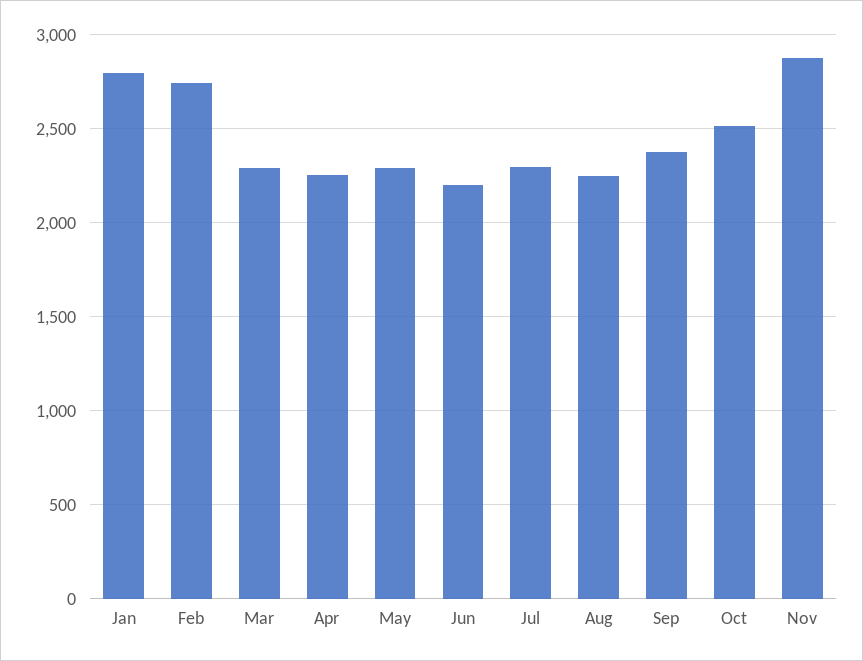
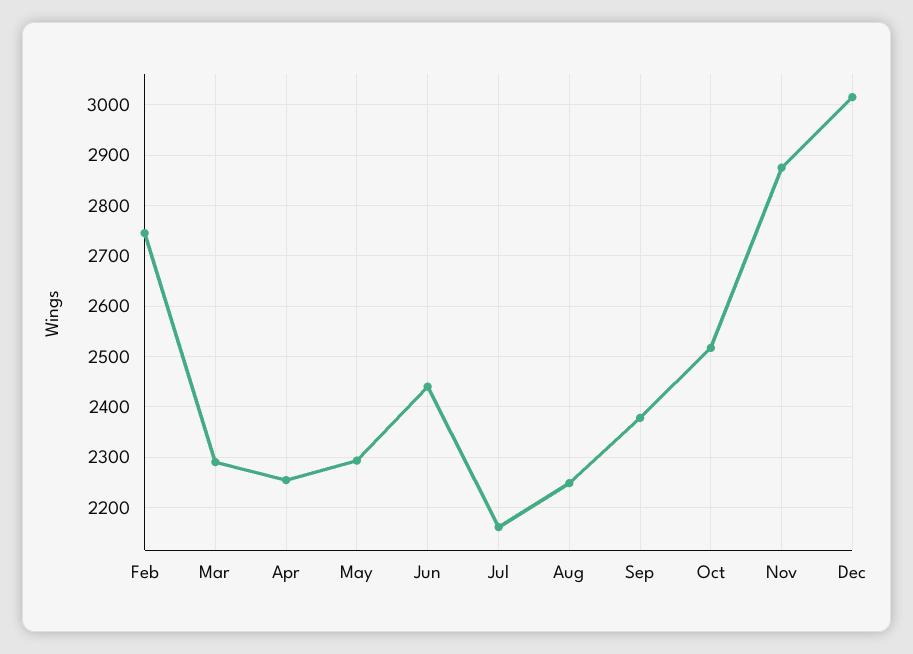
Jan: 2800 -> none
Jun: 2200 -> 2440
Jul: 2300 -> 2160
Dec: none -> 3020

